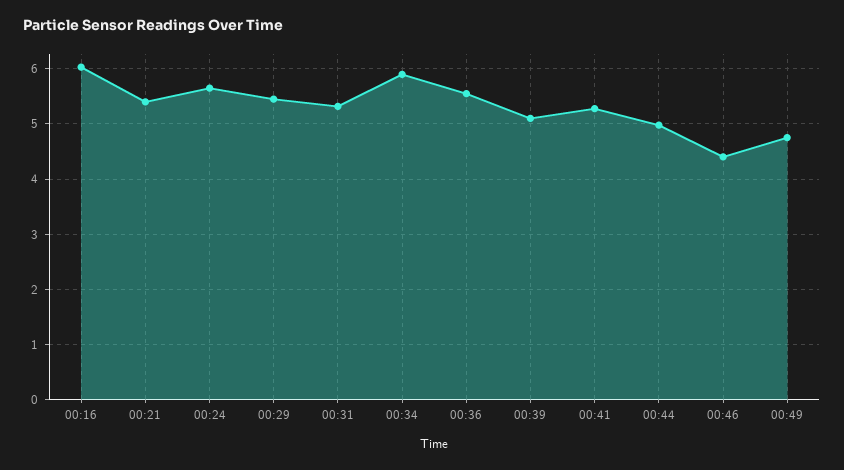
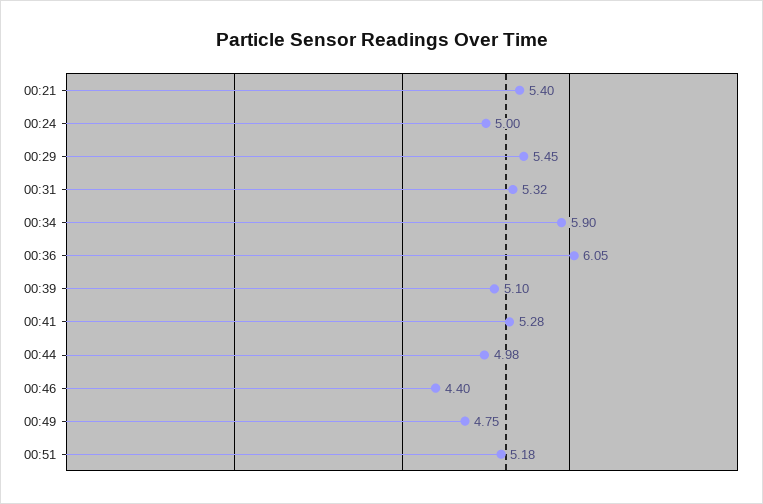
00:16: 6 -> none
00:24: 5.6 -> 5
00:36: 5.6 -> 6.05
00:51: none -> 5.18

